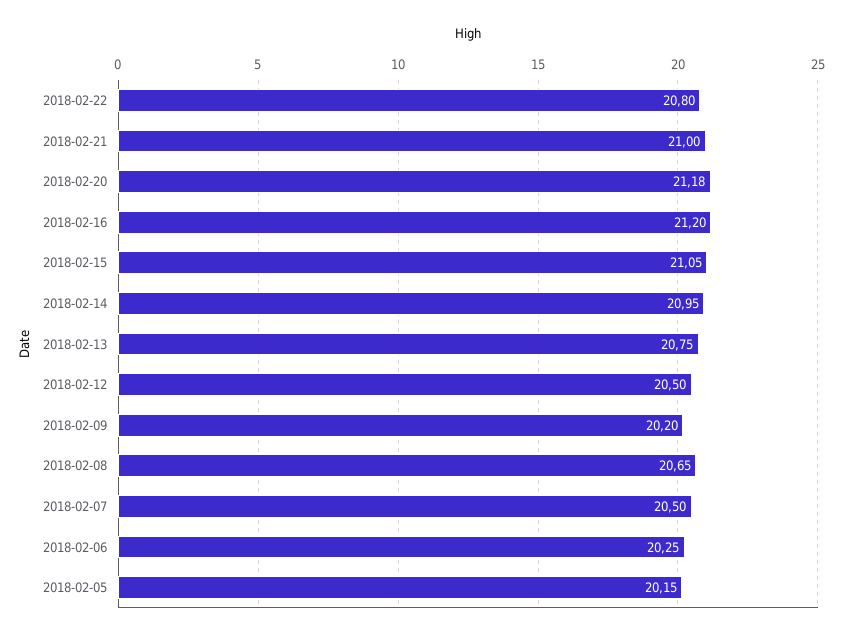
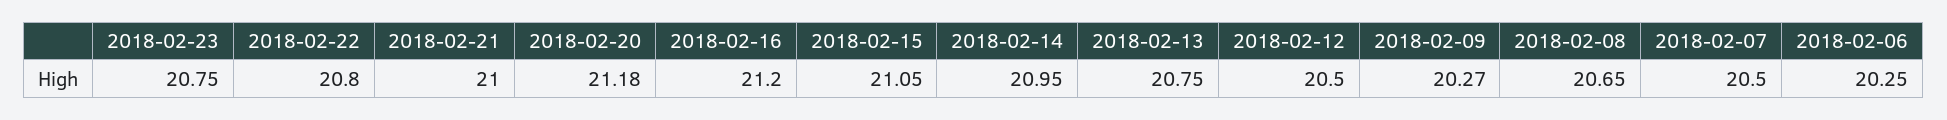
2018-02-09: 20.2 -> 20.27
2018-02-05: 20.15 -> none
2018-02-23: none -> 20.75

